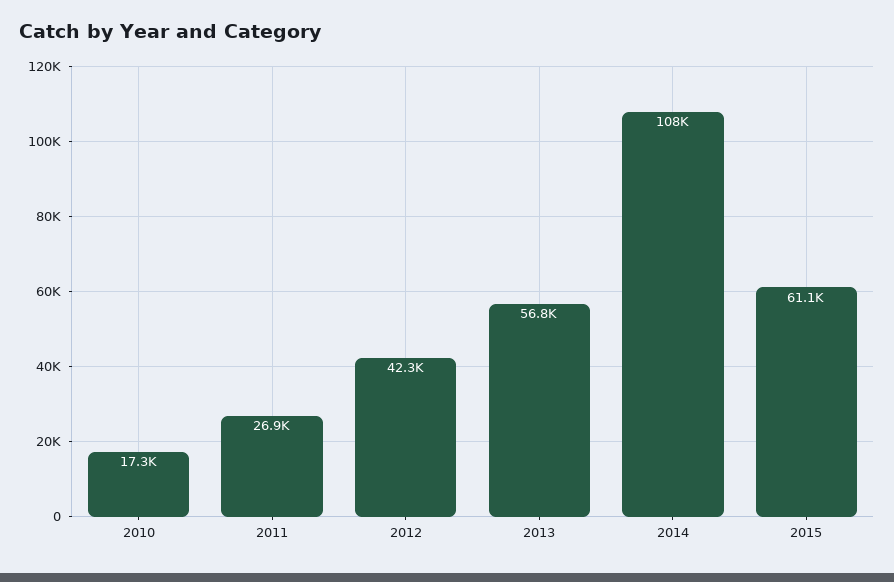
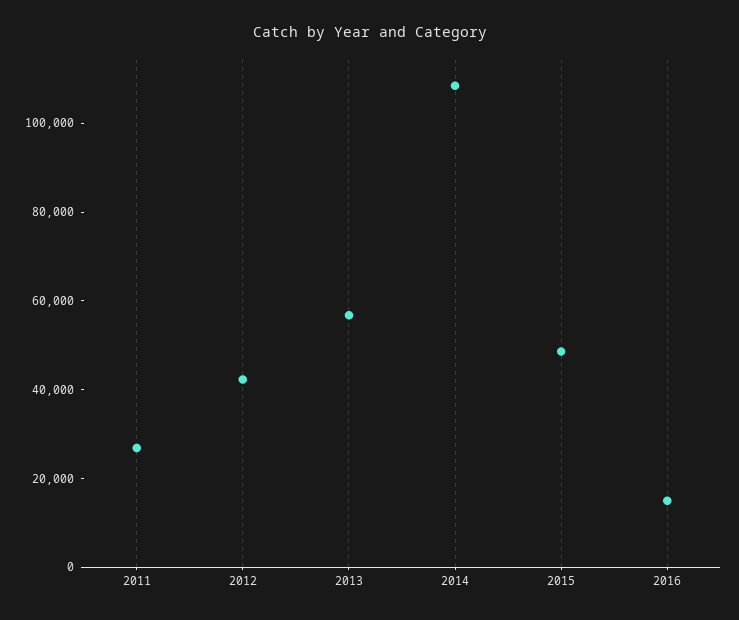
2010: 17300 -> none
2015: 61100 -> 50000
2016: none -> 15000

